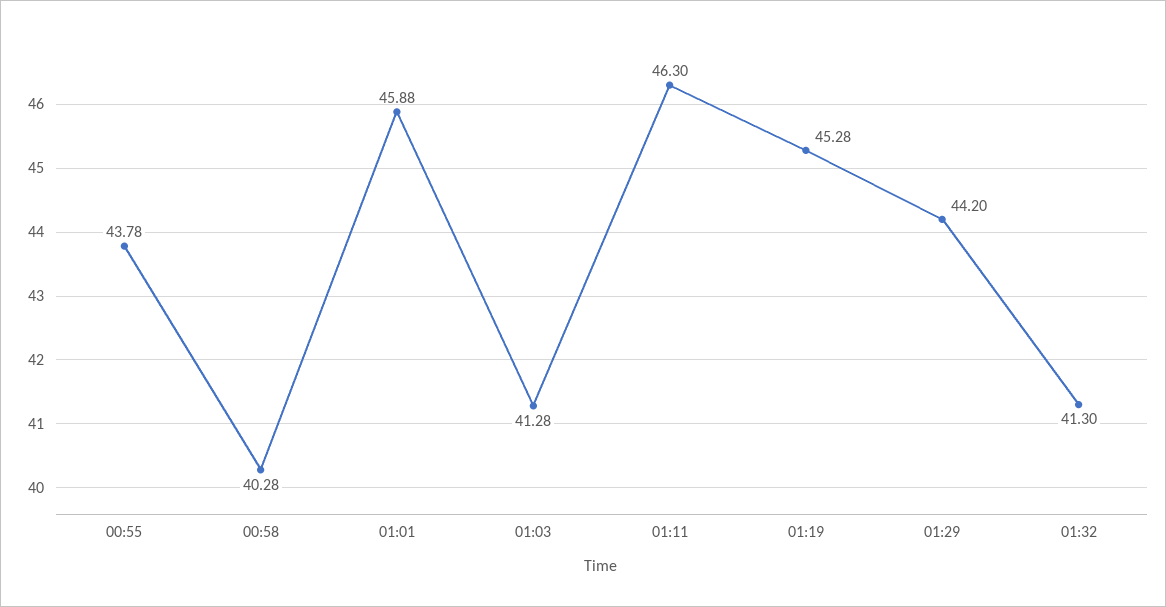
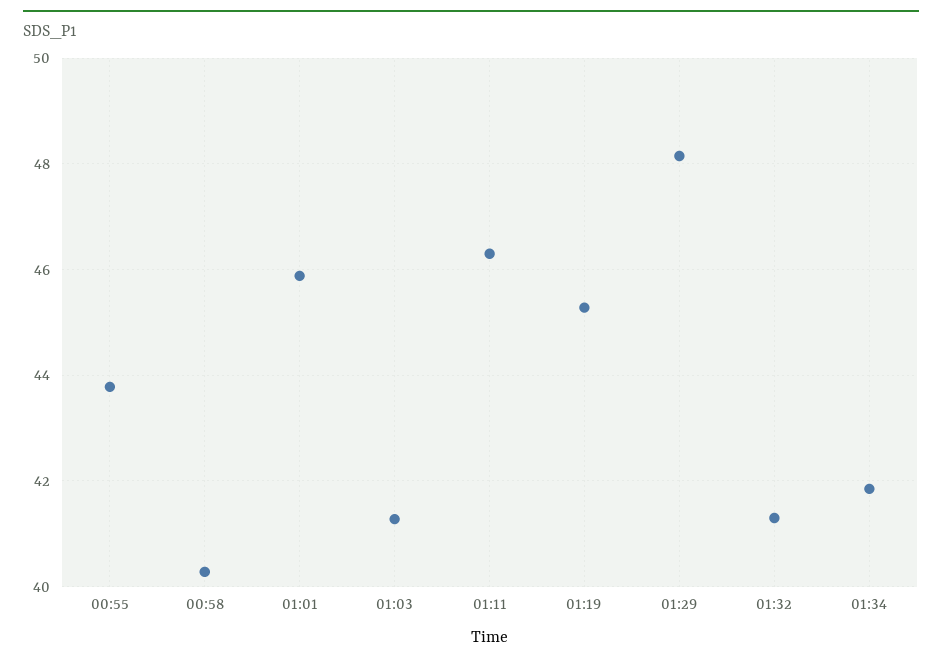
01:29: 44.2 -> 48.2
01:34: none -> 41.8

